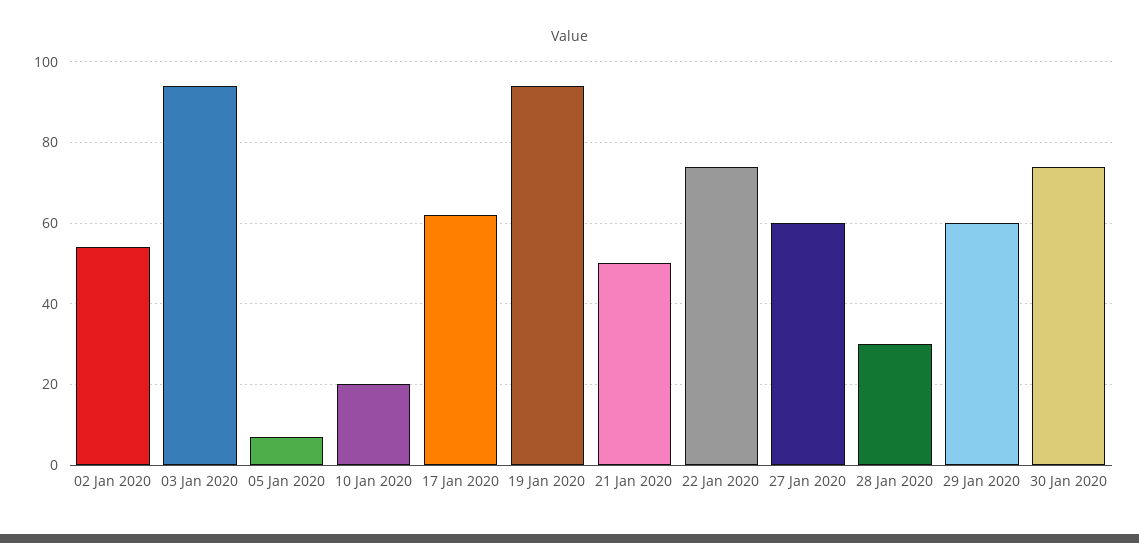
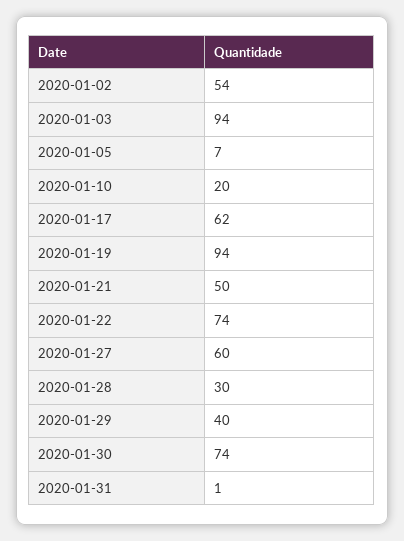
29 Jan 2020: 60 -> 40
2020-01-31: none -> 1

